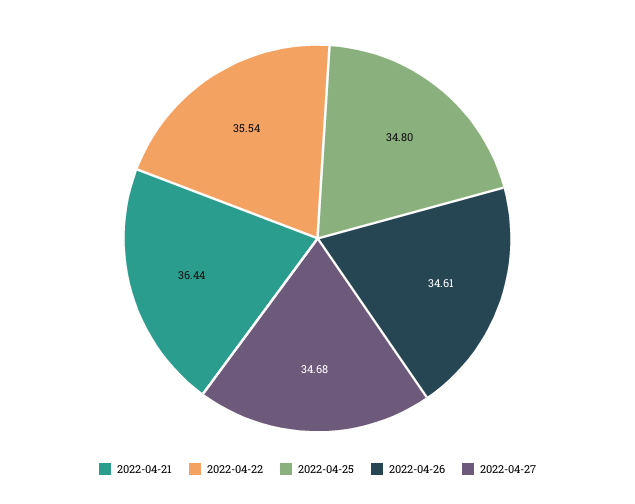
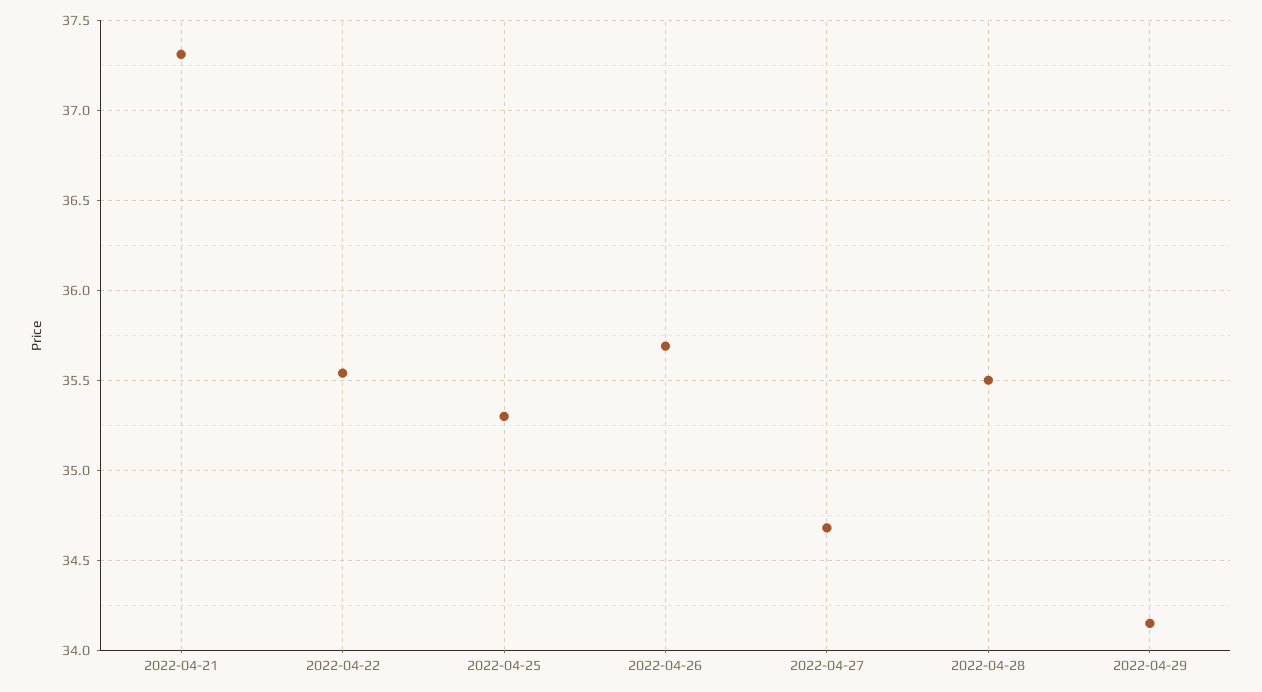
2022-04-21: 36.44 -> 37.3
2022-04-25: 34.8 -> 35.3
2022-04-26: 34.61 -> 35.7
2022-04-28: none -> 35.5
2022-04-29: none -> 34.15

